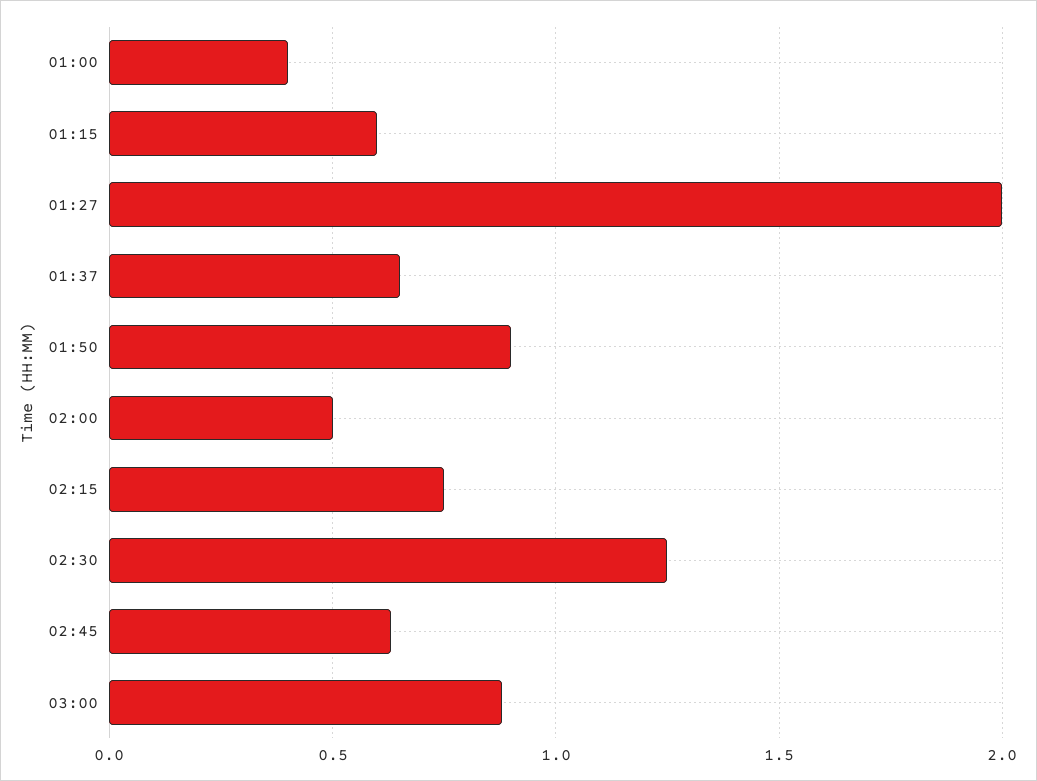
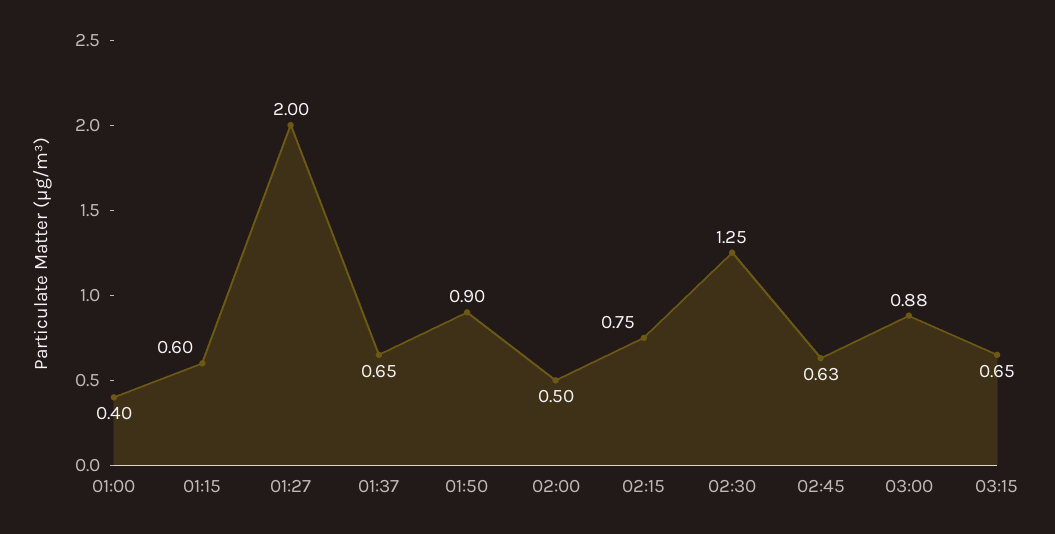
03:15: none -> 0.65

